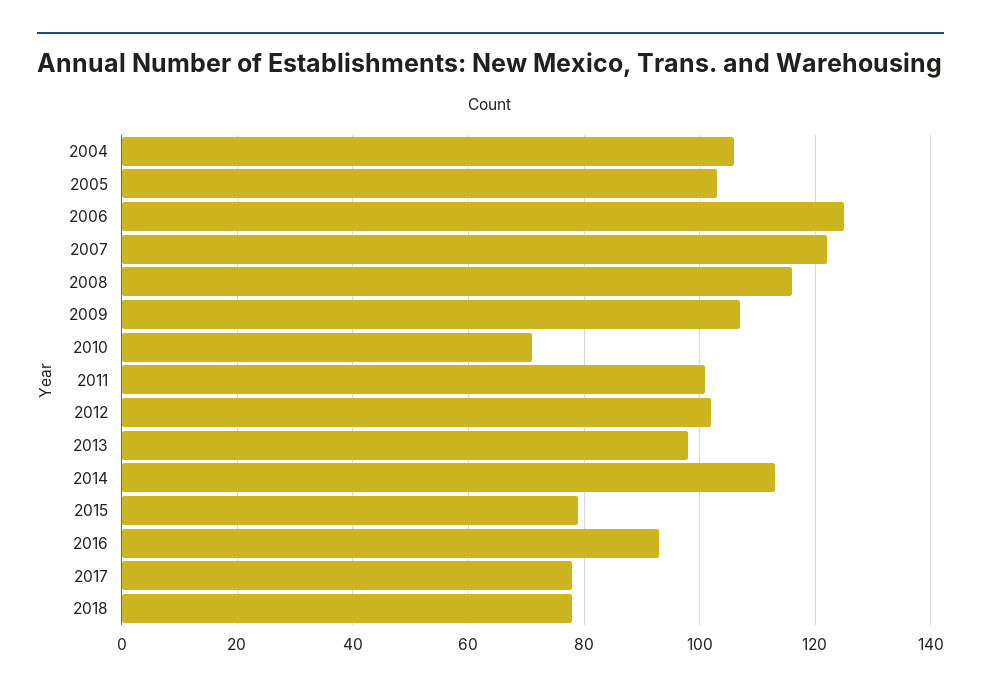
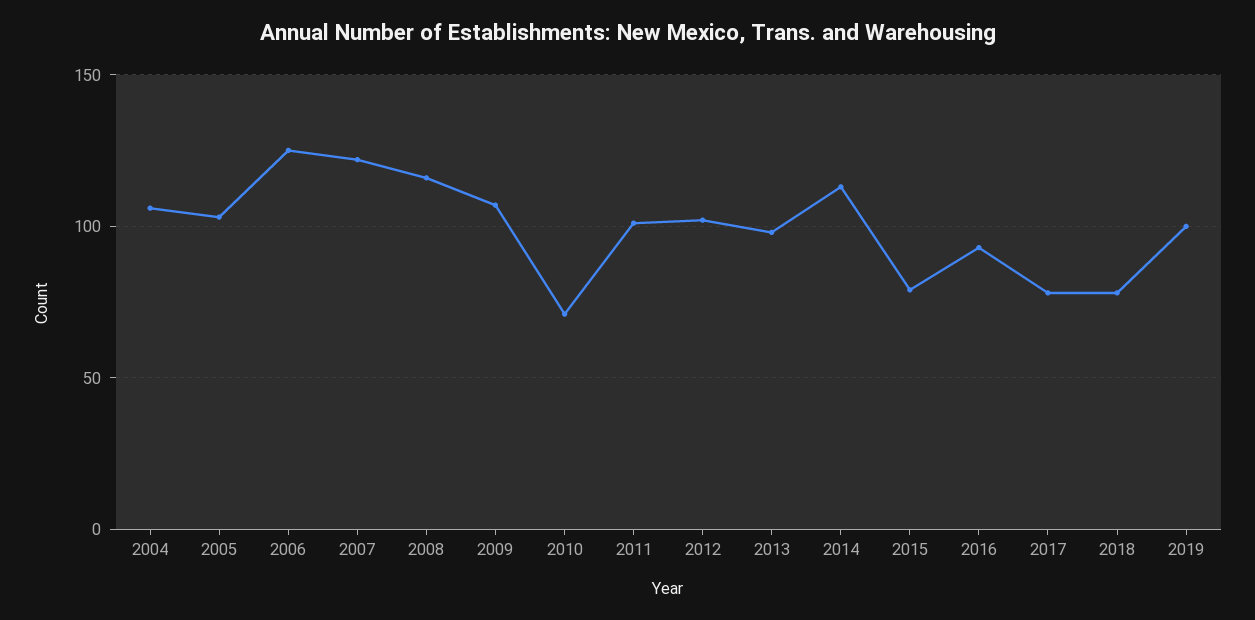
2019: none -> 100

